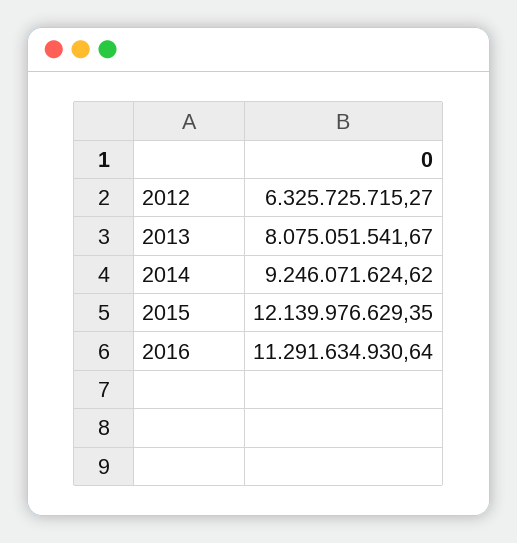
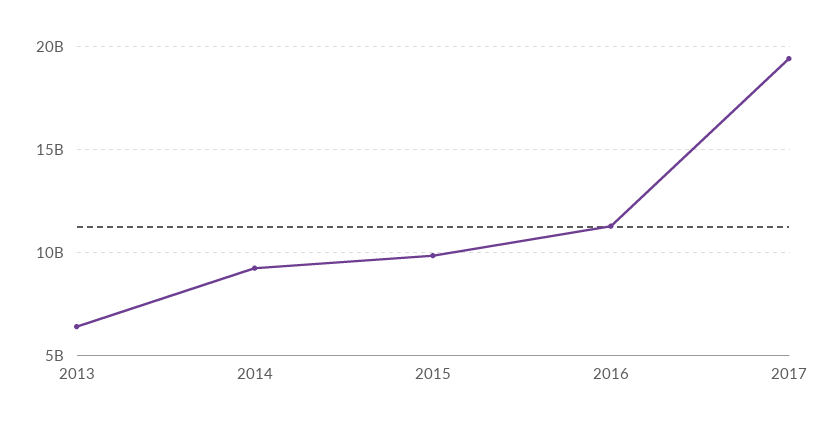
2012: 6325725715.27 -> none
2013: 8075051541.67 -> 6500000000
2015: 12139976629.35 -> 10000000000
2017: none -> 19500000000

